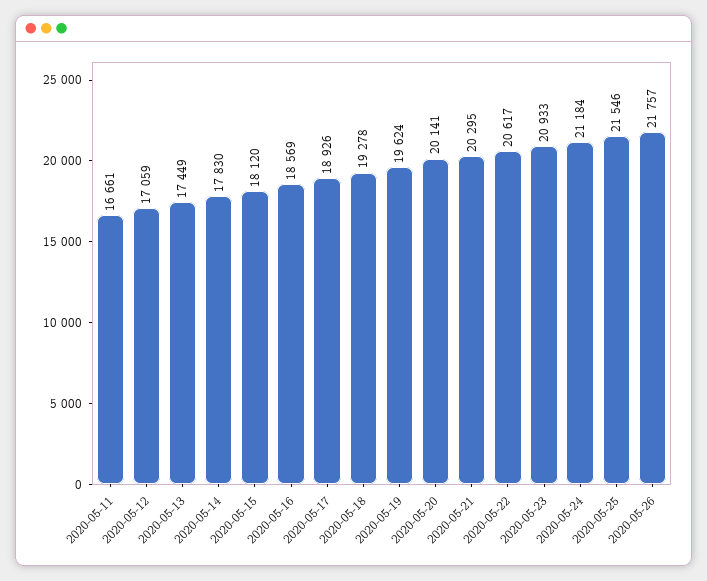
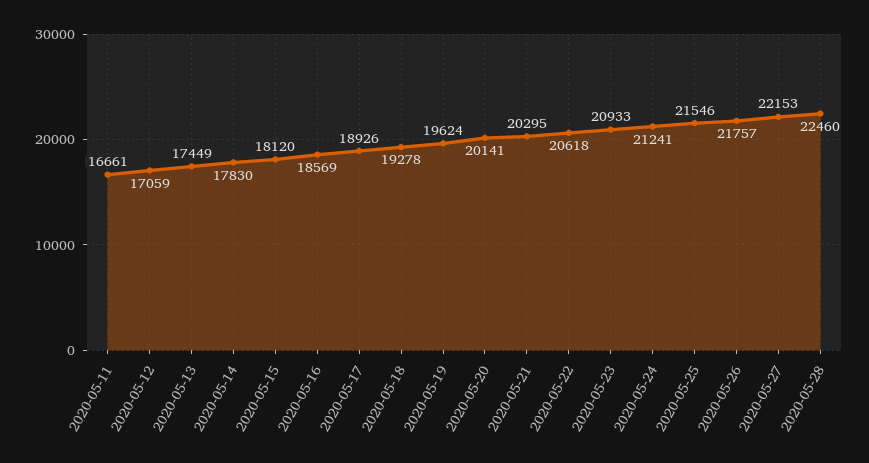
2020-05-22: 20617 -> 20618
2020-05-24: 21184 -> 21241
2020-05-27: none -> 22153
2020-05-28: none -> 22460

